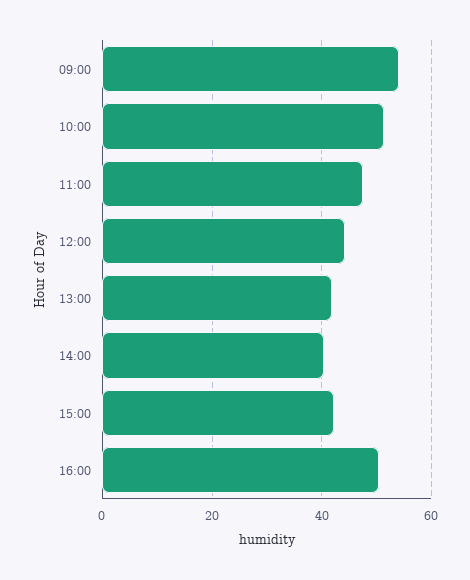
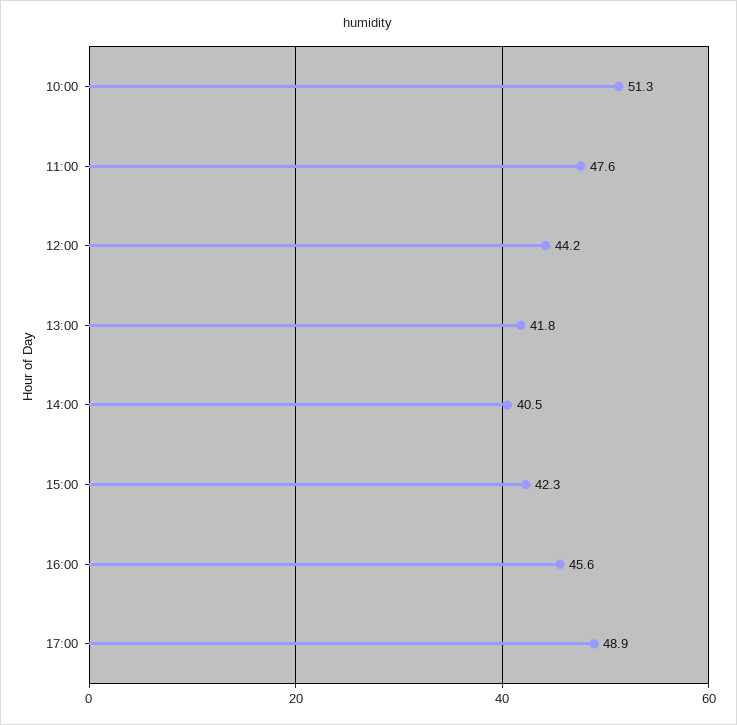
09:00: 54 -> none
16:00: 50 -> 45.6
17:00: none -> 48.9

